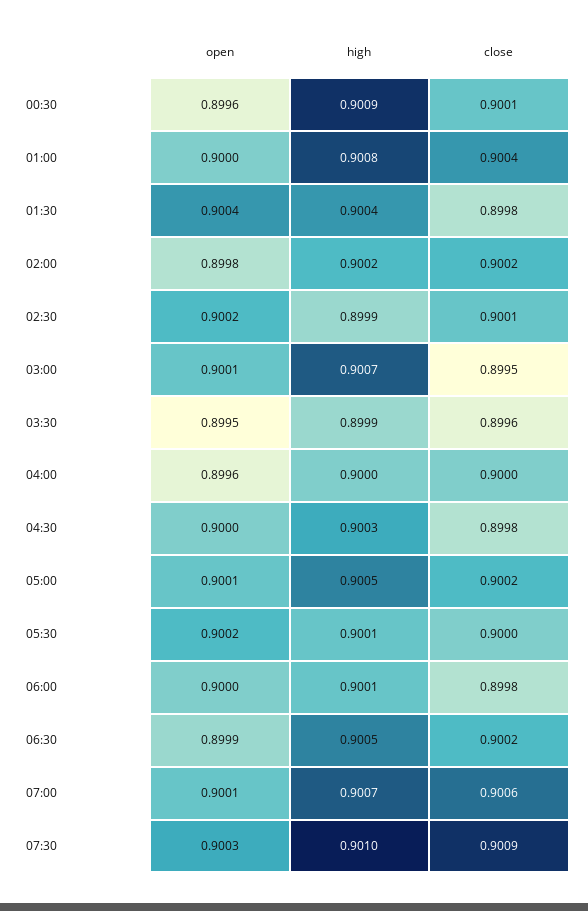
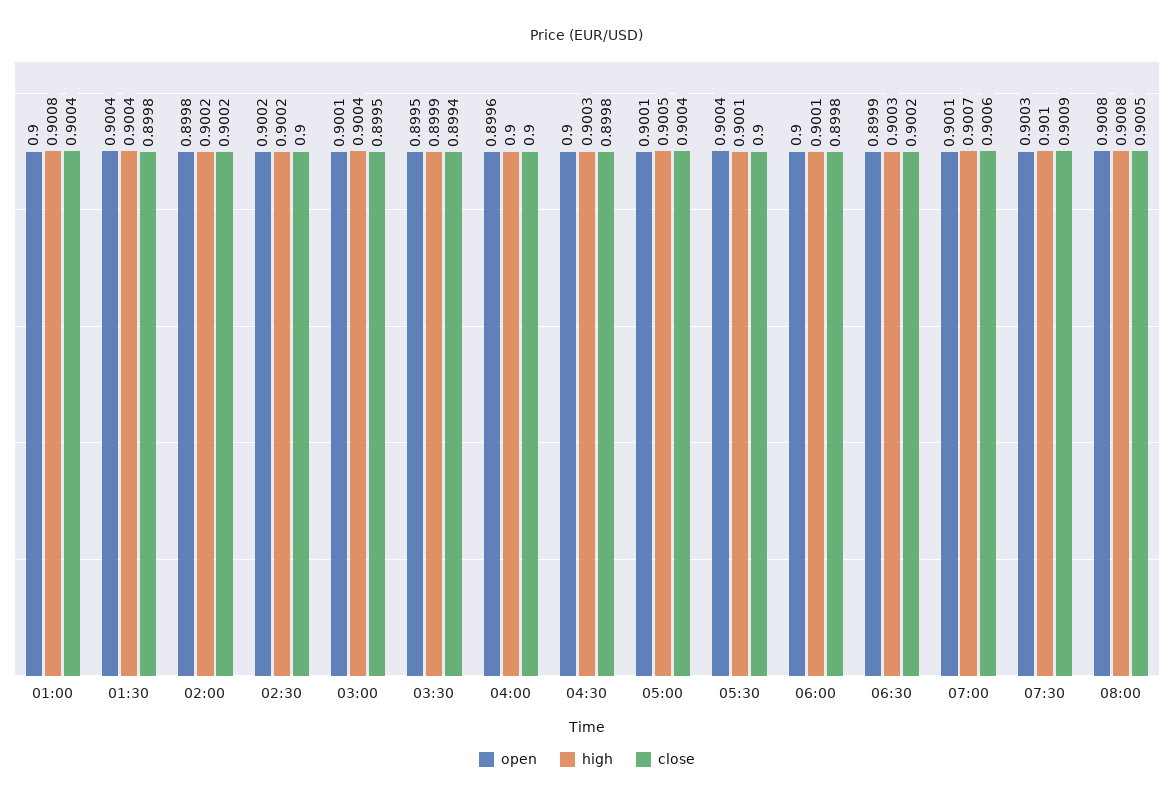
open, 00:30: 0.8996 -> none
high, 00:30: 0.9009 -> none
close, 00:30: 0.9001 -> none
high, 02:30: 0.8999 -> 0.9002
close, 02:30: 0.9001 -> 0.9
high, 03:00: 0.9007 -> 0.9004
close, 03:30: 0.8996 -> 0.8994
close, 05:00: 0.9002 -> 0.9004
open, 05:30: 0.9002 -> 0.9004
high, 06:30: 0.9005 -> 0.9003
open, 08:00: none -> 0.9008
high, 08:00: none -> 0.9008
close, 08:00: none -> 0.9005

